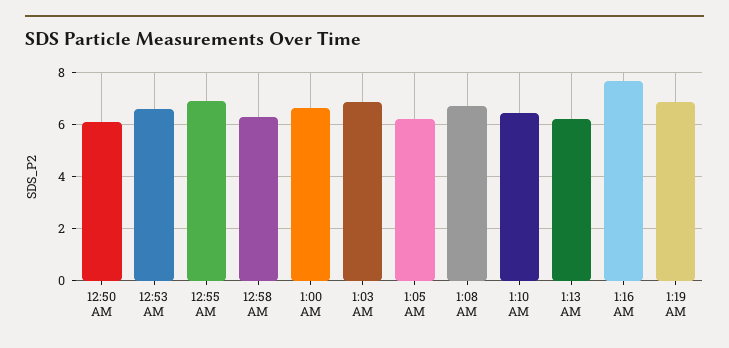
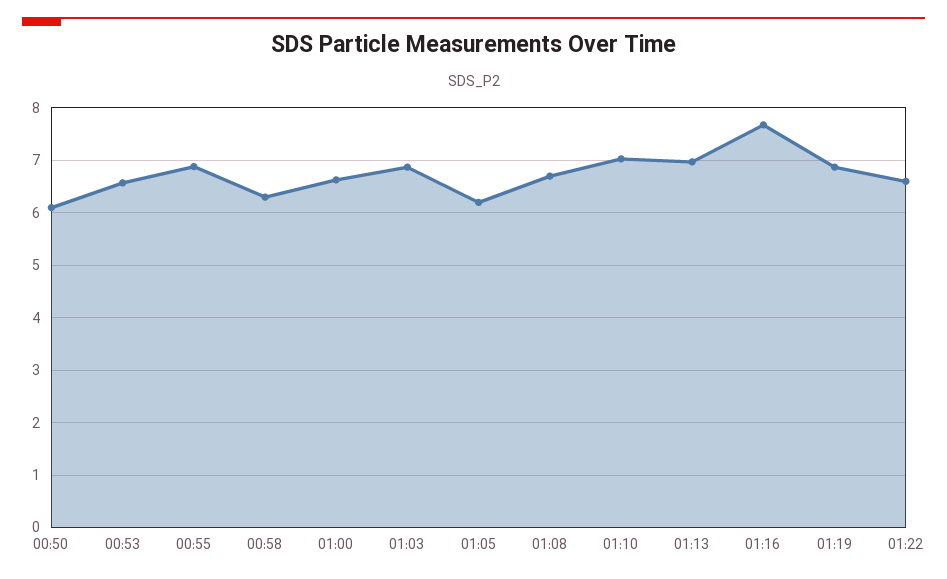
1:10 AM: 6.5 -> 7
1:13 AM: 6.25 -> 7
01:22: none -> 6.6

